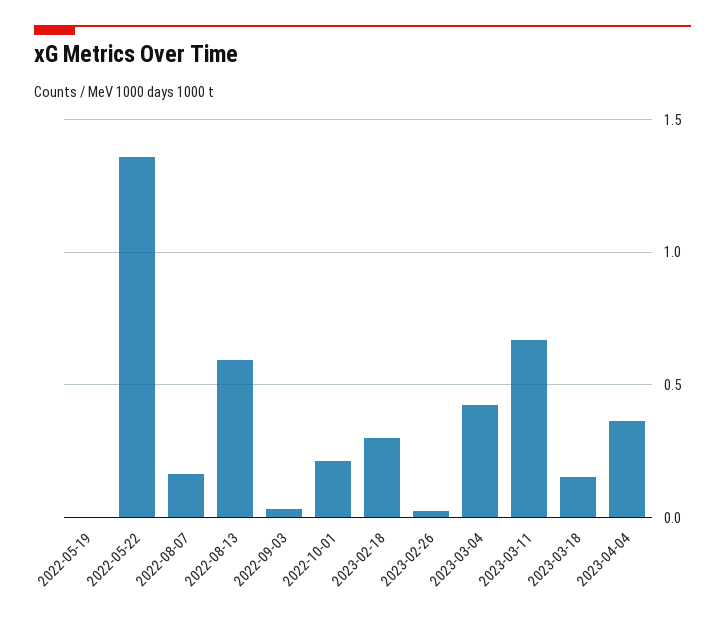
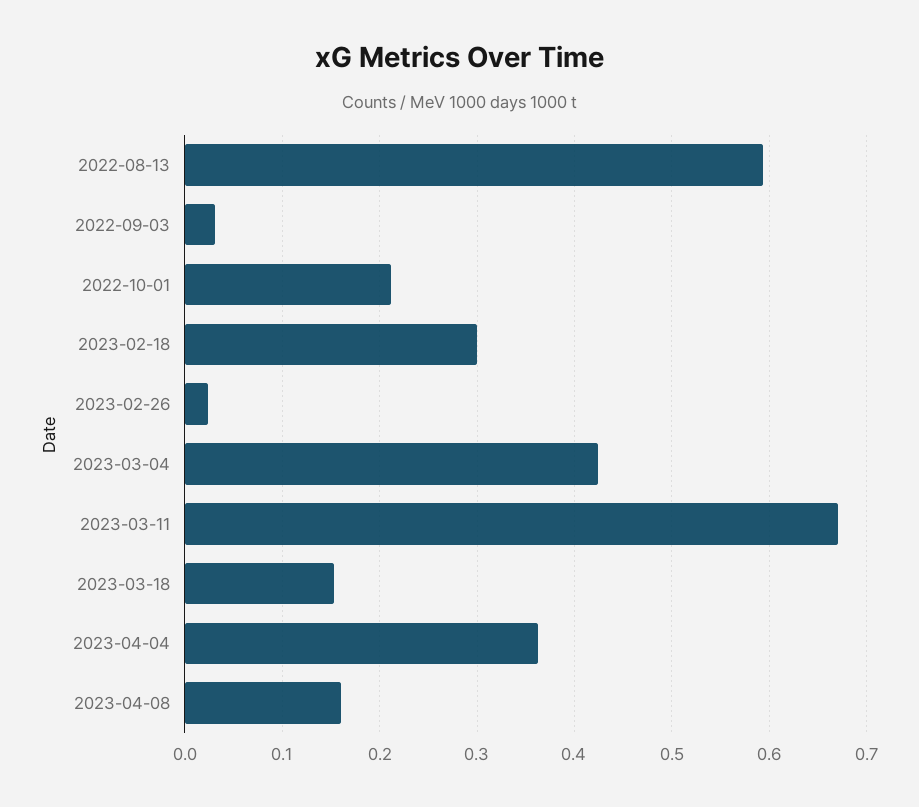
2022-05-19: 0 -> none
2022-05-22: 1.35 -> none
2022-08-07: 0.15 -> none
2023-04-08: none -> 0.16

